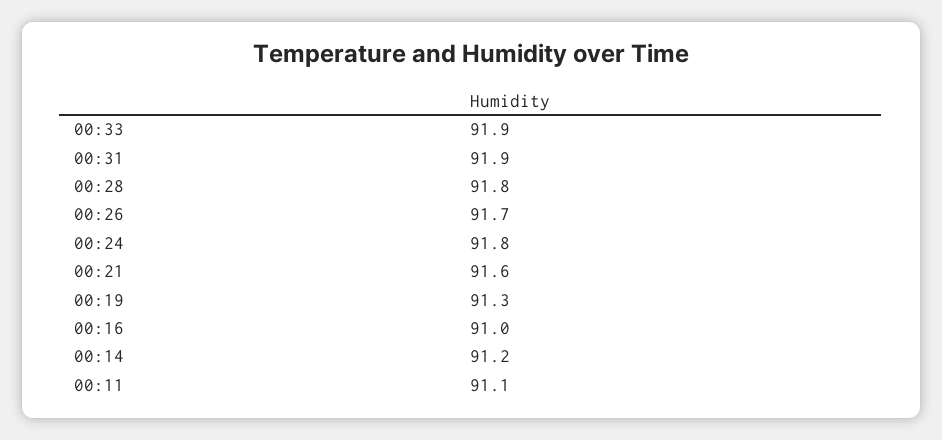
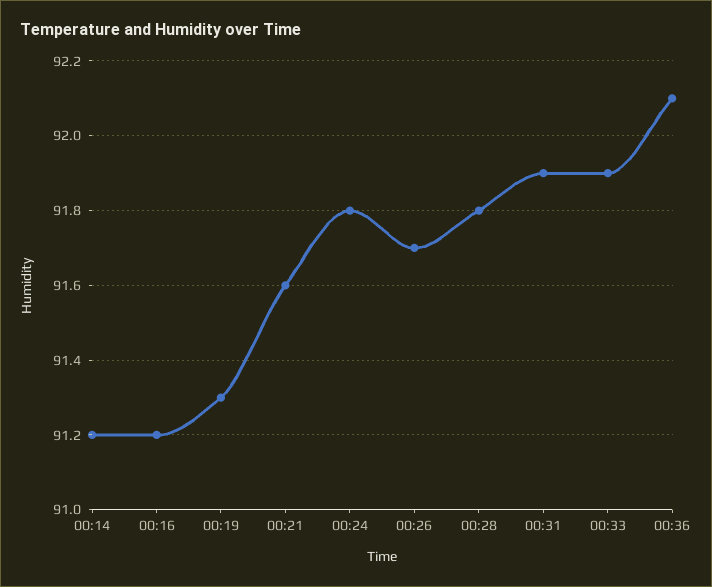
00:16: 91 -> 91.2
00:11: 91.1 -> none
00:36: none -> 92.1

